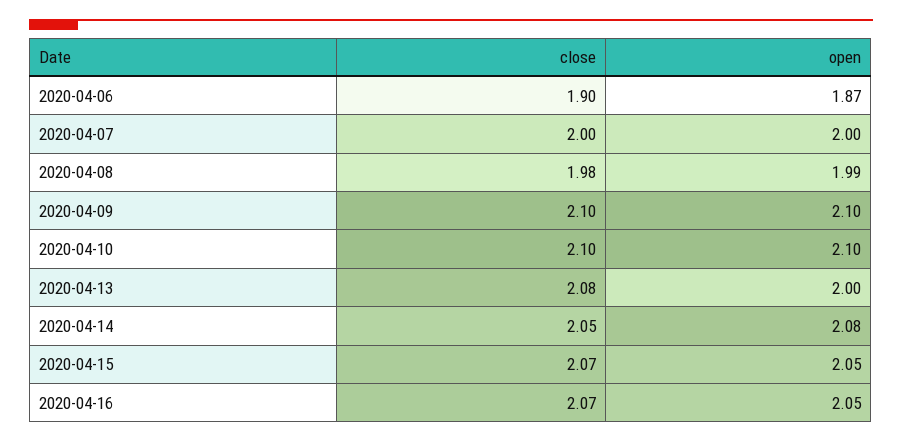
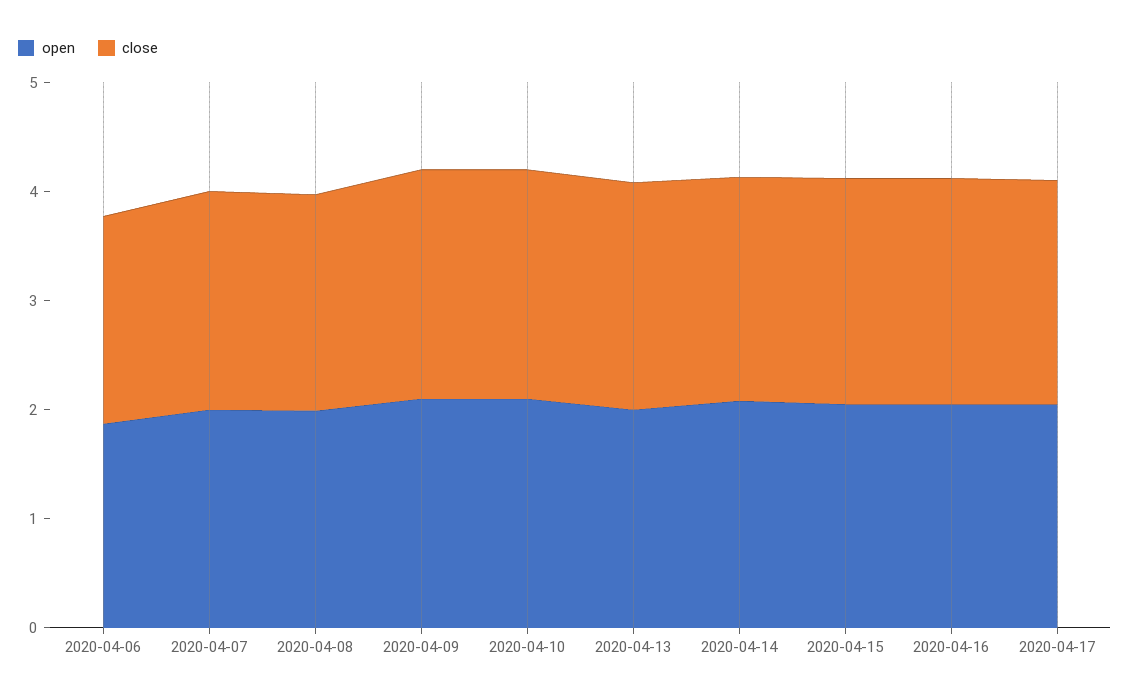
open, 2020-04-17: none -> 2
close, 2020-04-17: none -> 2

